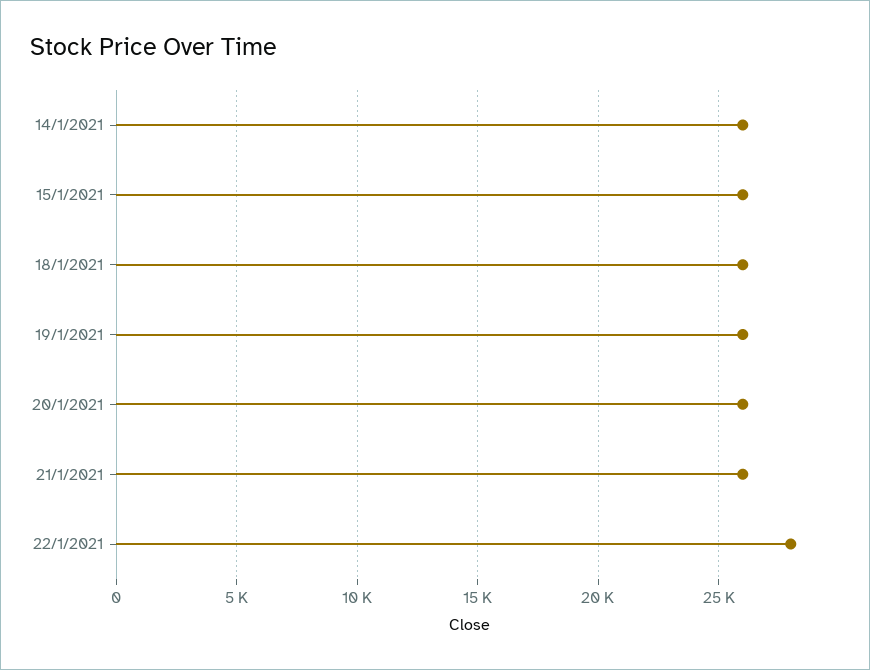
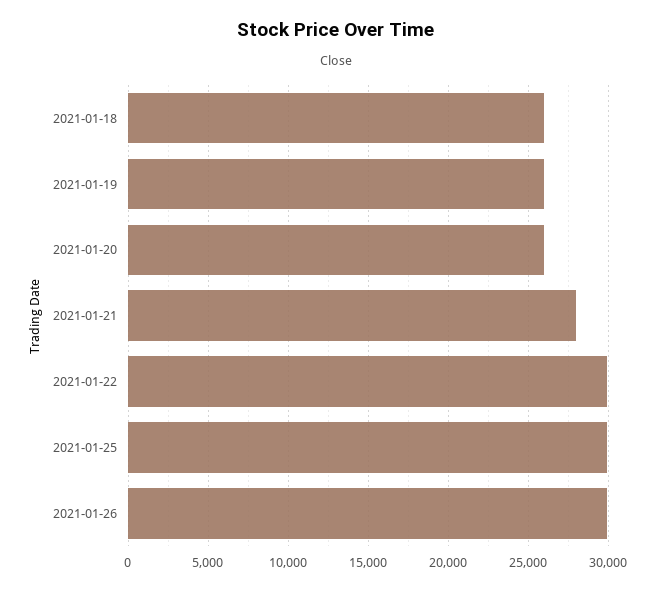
14/1/2021: 26000 -> none
15/1/2021: 26000 -> none
21/1/2021: 26000 -> 28000
22/1/2021: 28000 -> 30000
2021-01-25: none -> 30000
2021-01-26: none -> 30000

